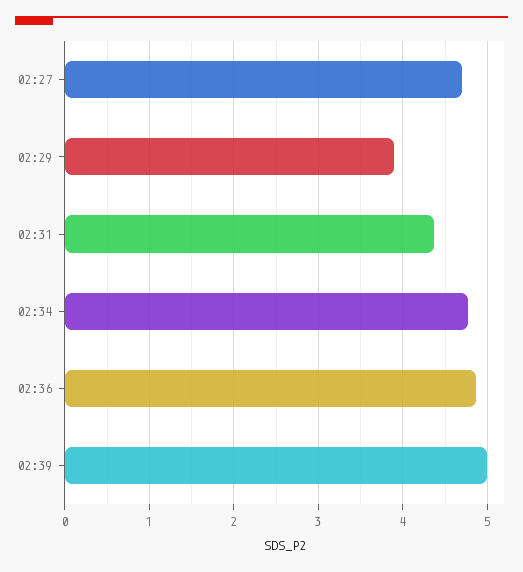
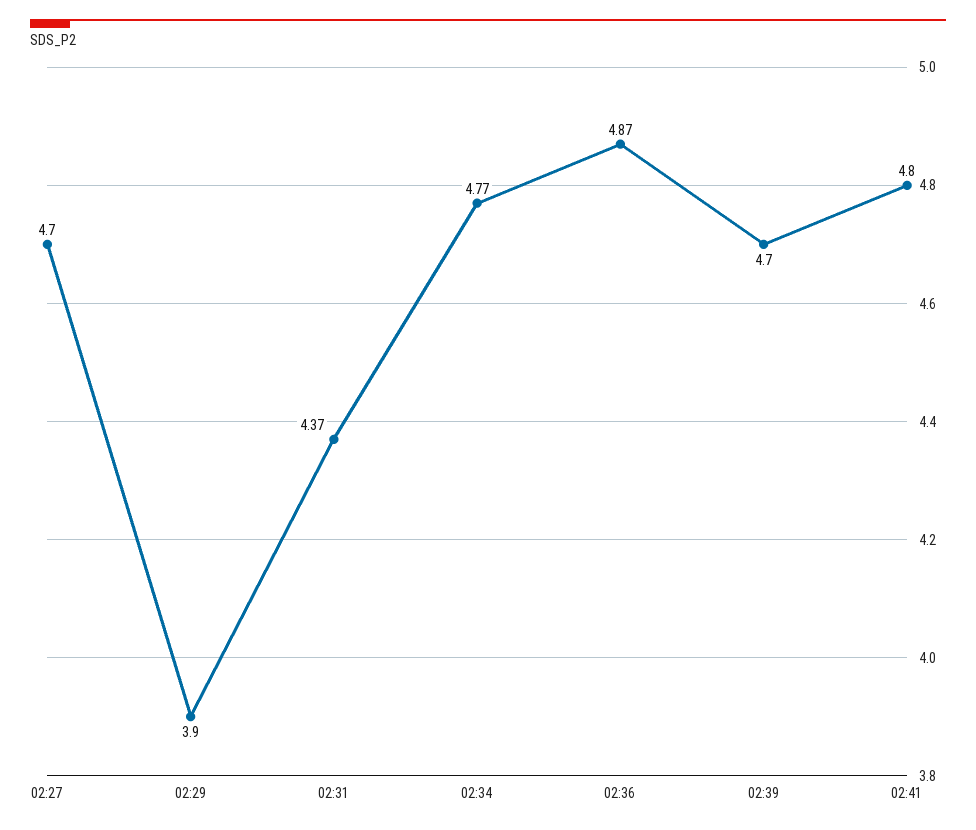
02:39: 5 -> 4.7
02:41: none -> 4.8

